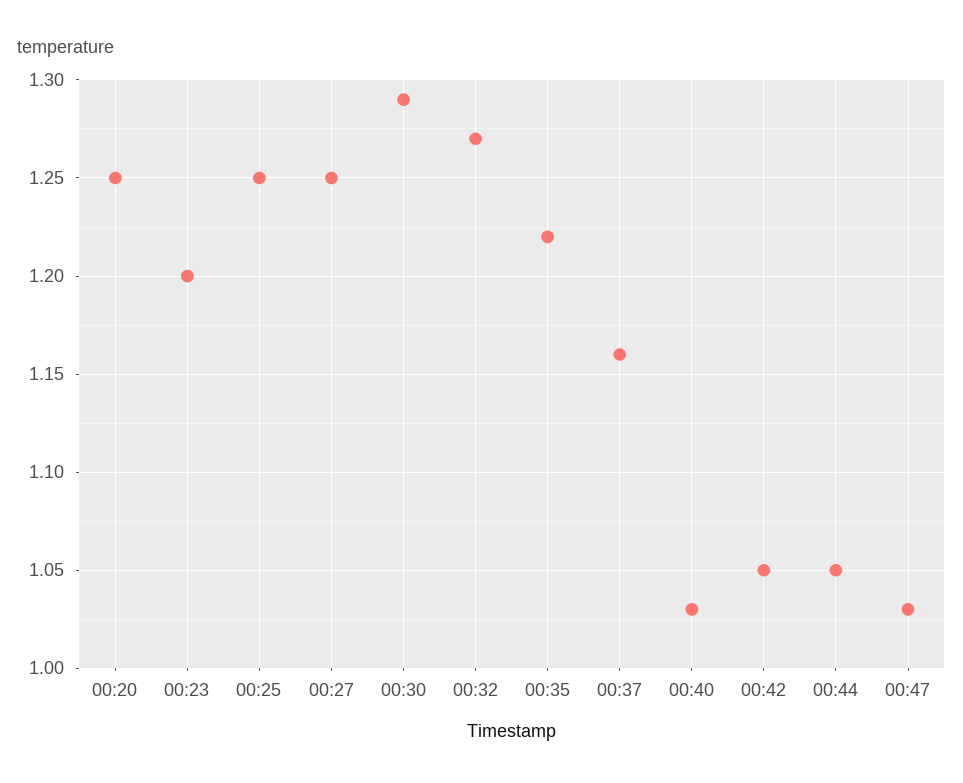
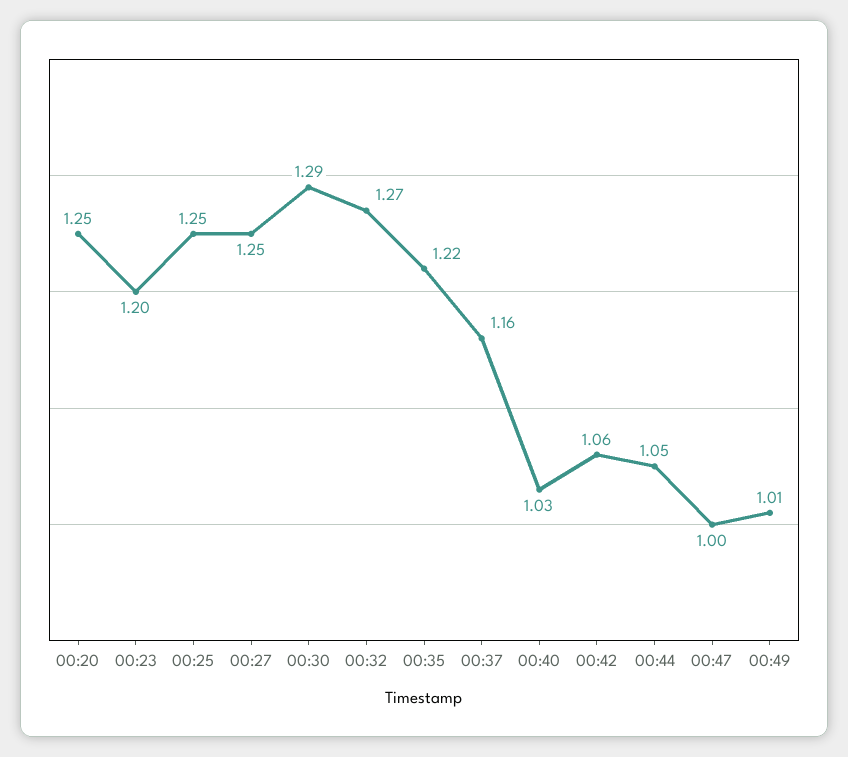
00:42: 1.05 -> 1.06
00:47: 1.03 -> 1
00:49: none -> 1.01

